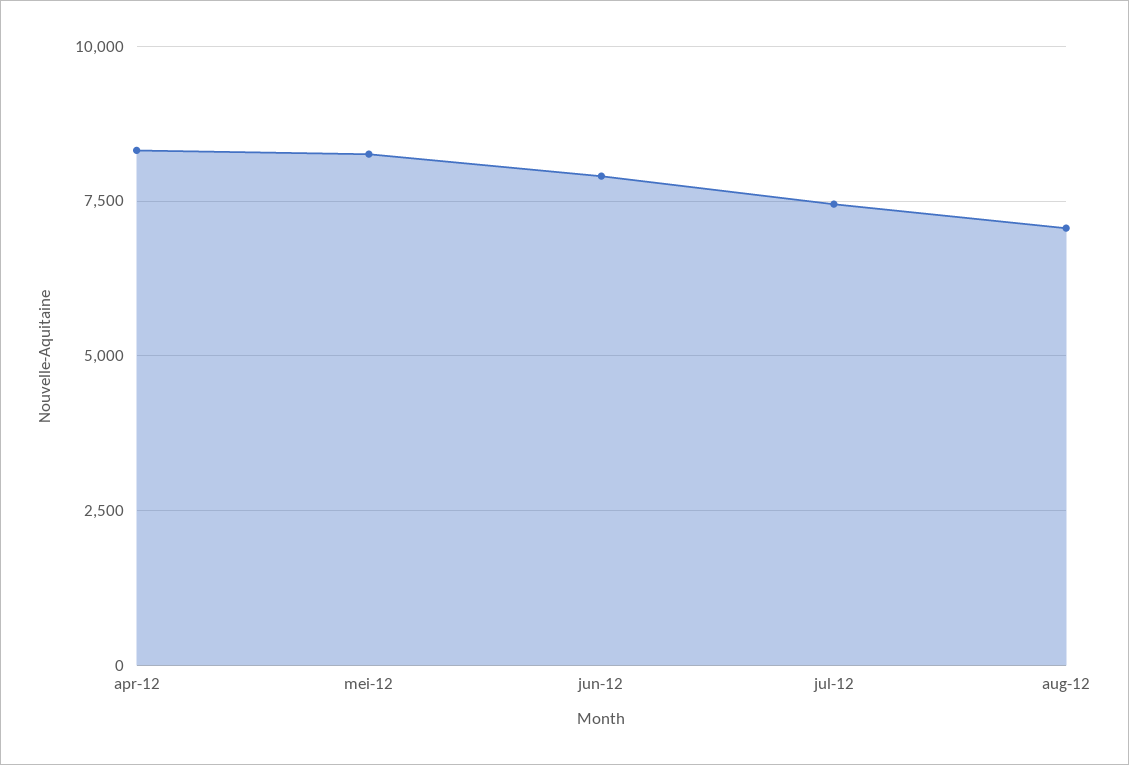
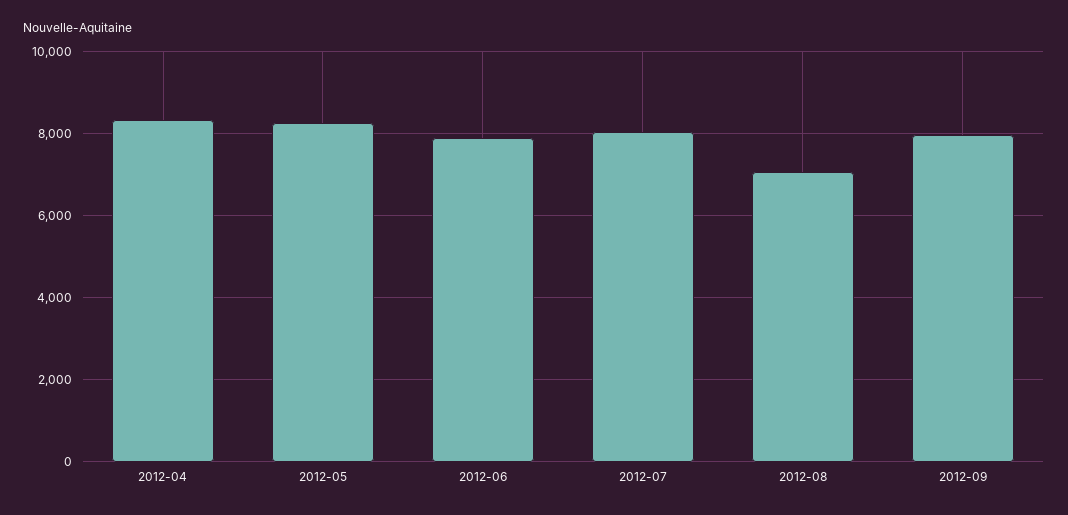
jul-12: 7500 -> 8000
2012-09: none -> 8000

